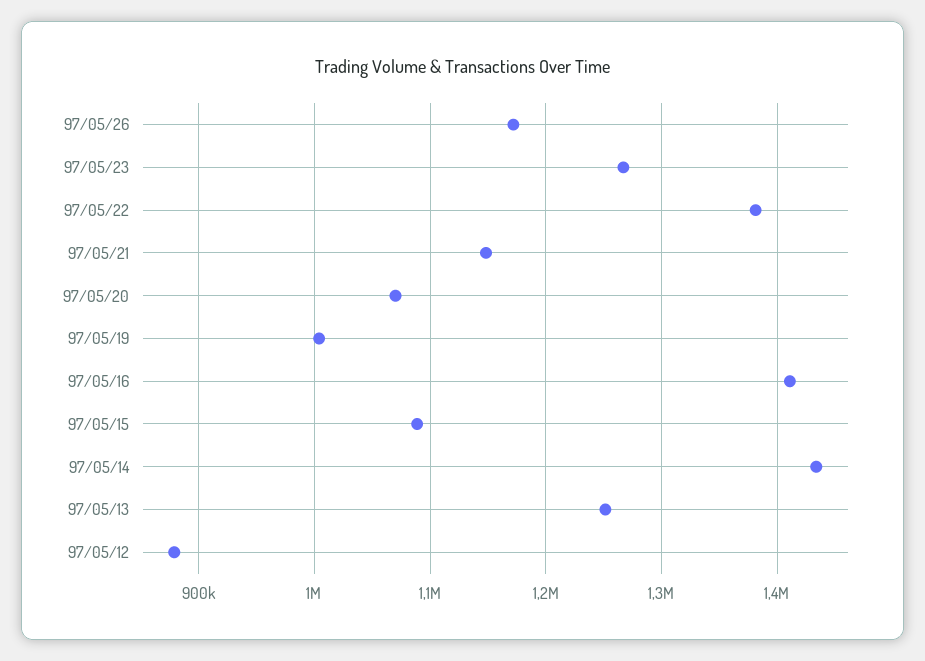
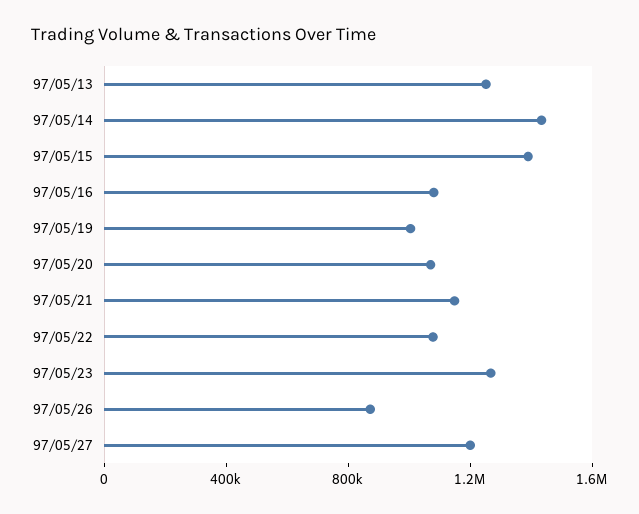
97/05/26: 1170000 -> 900000
97/05/22: 1380000 -> 1100000
97/05/16: 1410000 -> 1100000
97/05/15: 1090000 -> 1400000
97/05/12: 880000 -> none
97/05/27: none -> 1200000

